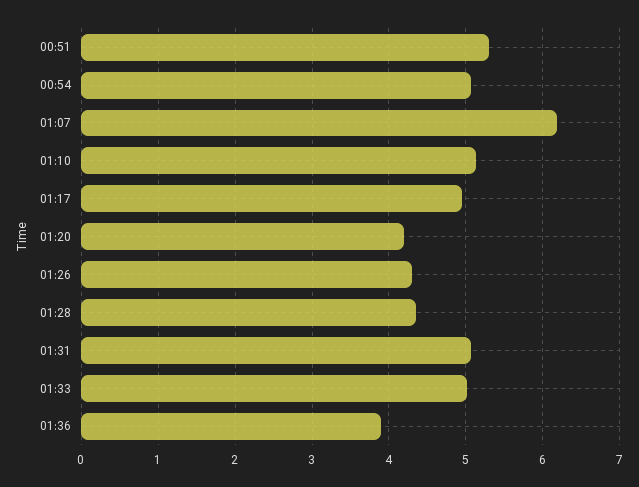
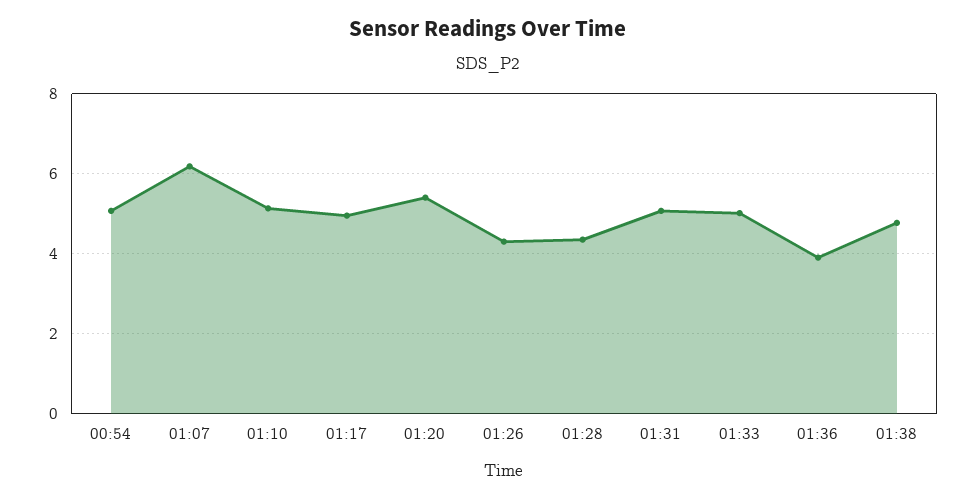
00:51: 5.3 -> none
01:20: 4.2 -> 5.4
01:38: none -> 4.8

